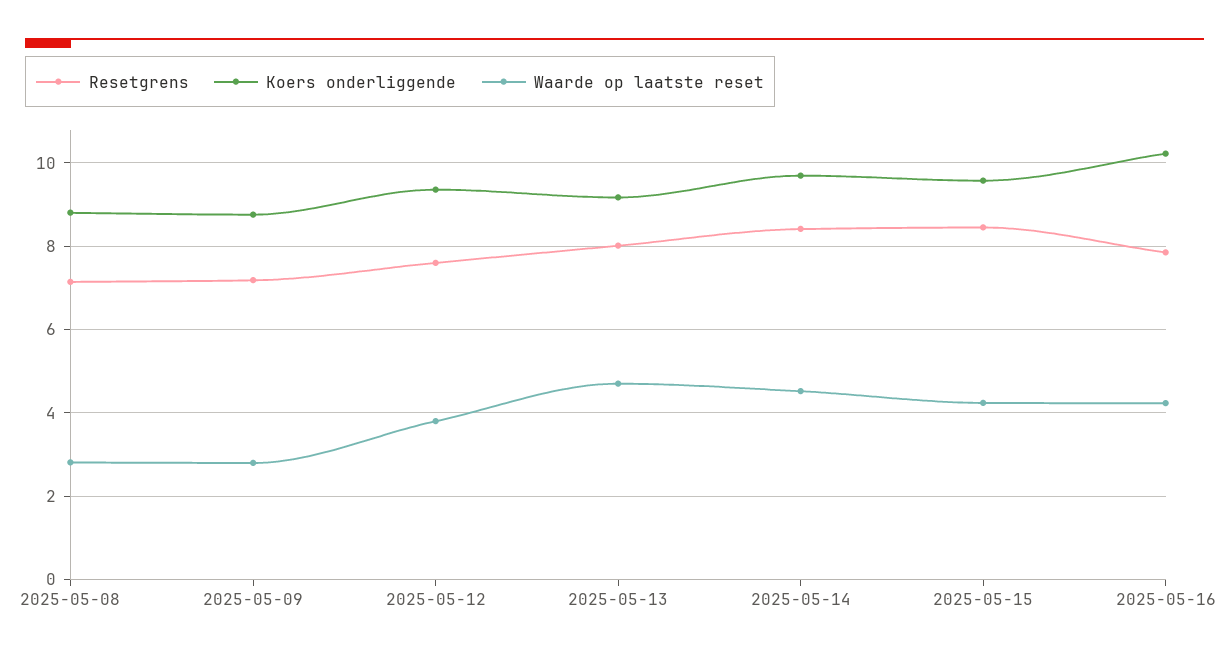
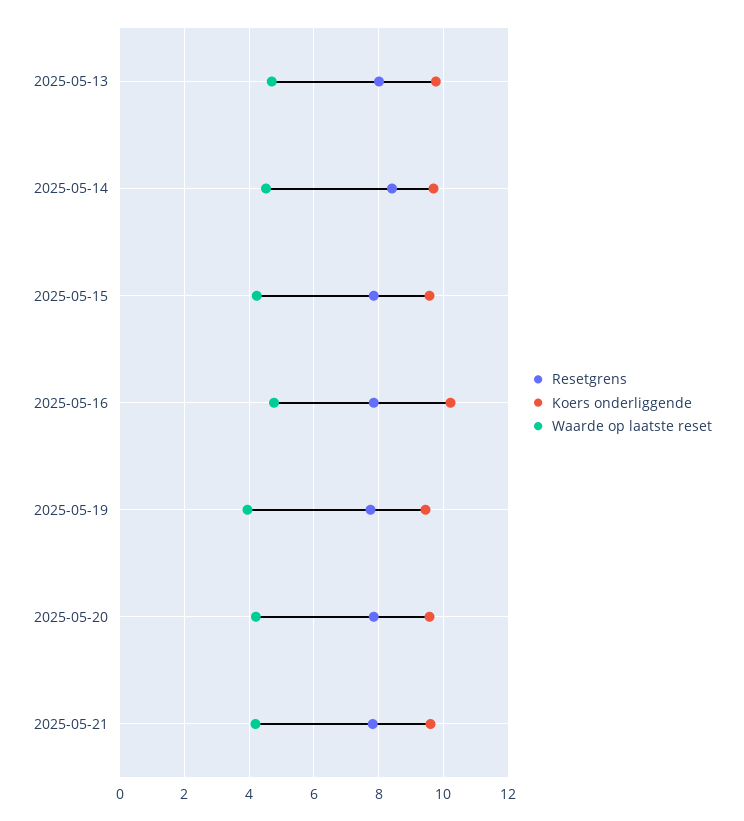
Resetgrens, 2025-05-08: 7.2 -> none
Koers onderliggende, 2025-05-08: 8.8 -> none
Waarde op laatste reset, 2025-05-08: 2.8 -> none
Resetgrens, 2025-05-09: 7.2 -> none
Koers onderliggende, 2025-05-09: 8.8 -> none
Waarde op laatste reset, 2025-05-09: 2.8 -> none
Resetgrens, 2025-05-12: 7.6 -> none
Koers onderliggende, 2025-05-12: 9.4 -> none
Waarde op laatste reset, 2025-05-12: 3.8 -> none
Koers onderliggende, 2025-05-13: 9.2 -> 9.8
Resetgrens, 2025-05-15: 8.4 -> 7.8
Waarde op laatste reset, 2025-05-16: 4.2 -> 4.8
Resetgrens, 2025-05-19: none -> 7.8
Koers onderliggende, 2025-05-19: none -> 9.4
Waarde op laatste reset, 2025-05-19: none -> 4
Resetgrens, 2025-05-20: none -> 7.8
Koers onderliggende, 2025-05-20: none -> 9.6
Waarde op laatste reset, 2025-05-20: none -> 4.2
Resetgrens, 2025-05-21: none -> 7.8
Koers onderliggende, 2025-05-21: none -> 9.6
Waarde op laatste reset, 2025-05-21: none -> 4.2

